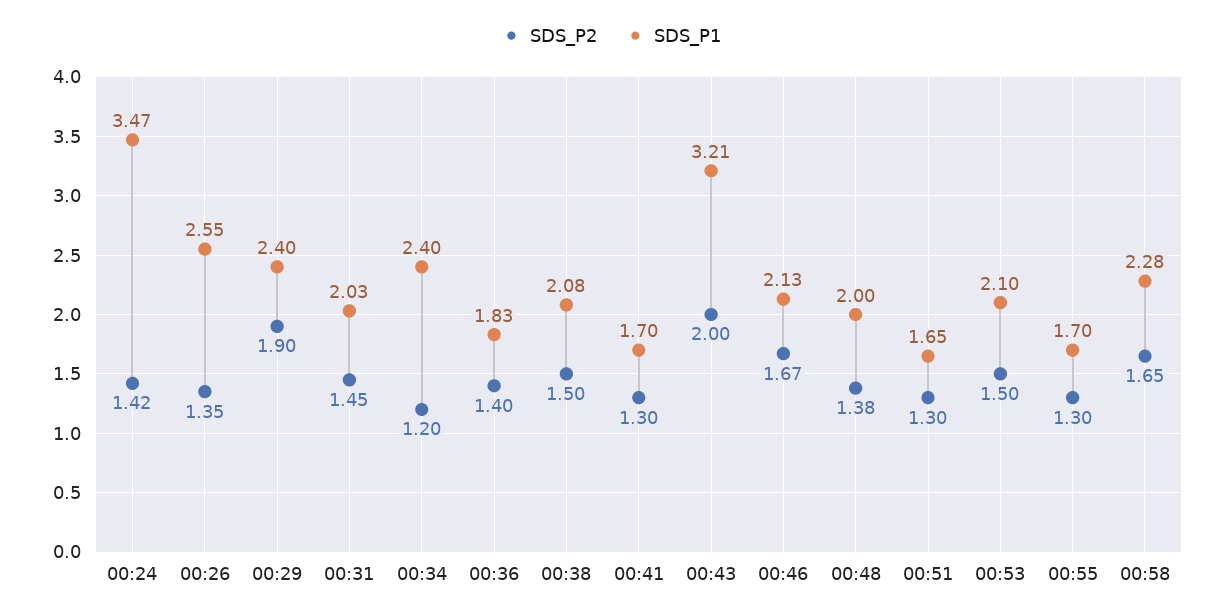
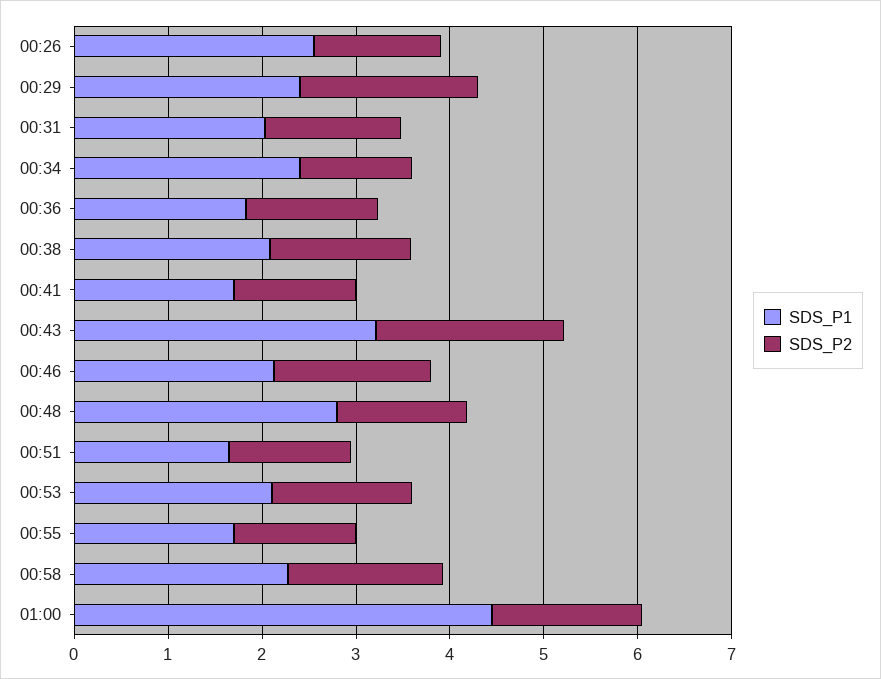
SDS_P2, 00:24: 1.42 -> none
SDS_P1, 00:24: 3.47 -> none
SDS_P1, 00:48: 2 -> 2.8
SDS_P1, 01:00: none -> 4.4
SDS_P2, 01:00: none -> 1.6

